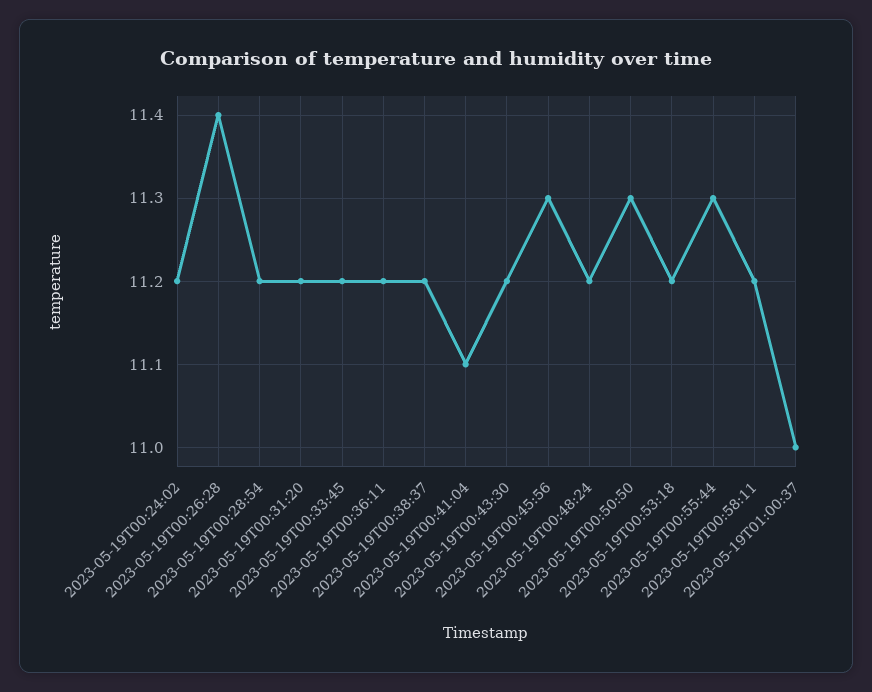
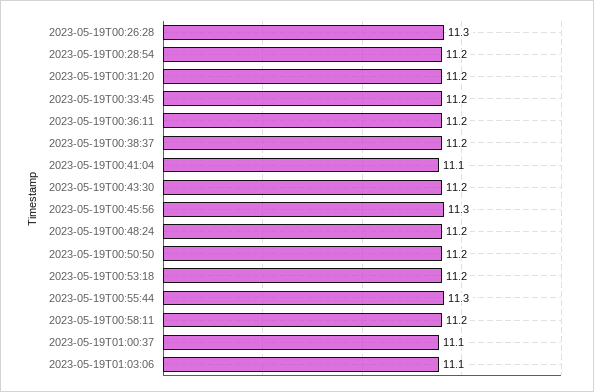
2023-05-19T00:24:02: 11.2 -> none
2023-05-19T00:26:28: 11.4 -> 11.3
2023-05-19T00:50:50: 11.3 -> 11.2
2023-05-19T01:00:37: 11 -> 11.1
2023-05-19T01:03:06: none -> 11.1

